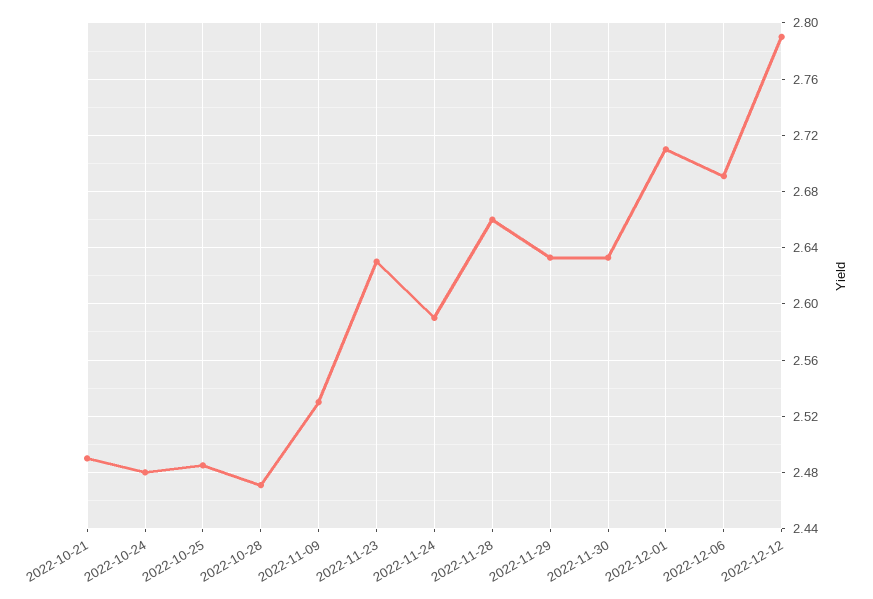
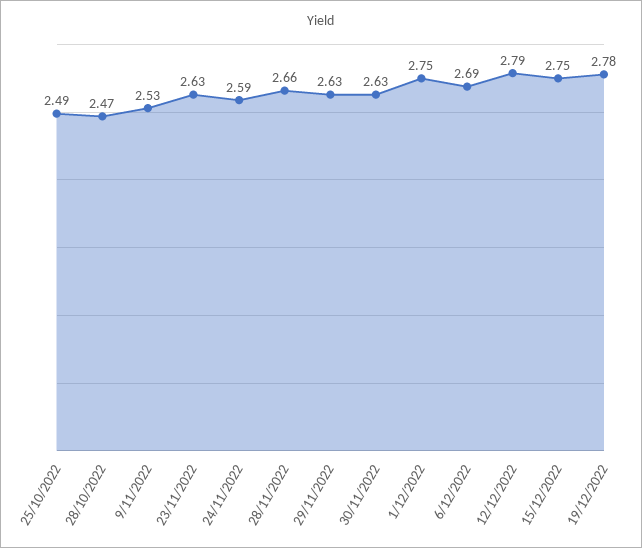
2022-10-21: 2.49 -> none
2022-10-24: 2.48 -> none
2022-12-01: 2.71 -> 2.75
15/12/2022: none -> 2.75
19/12/2022: none -> 2.78

